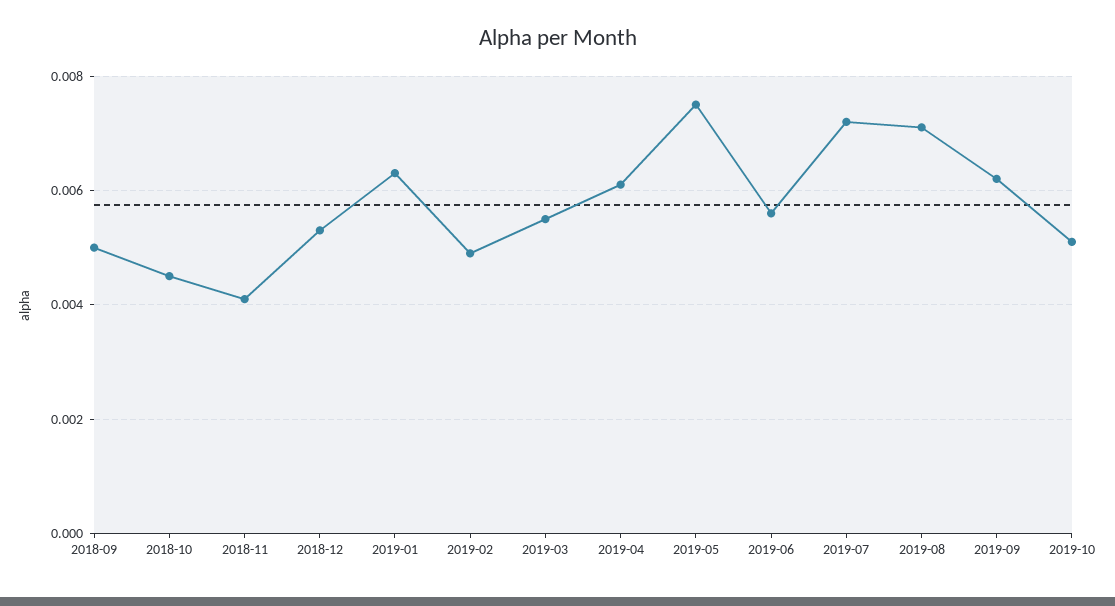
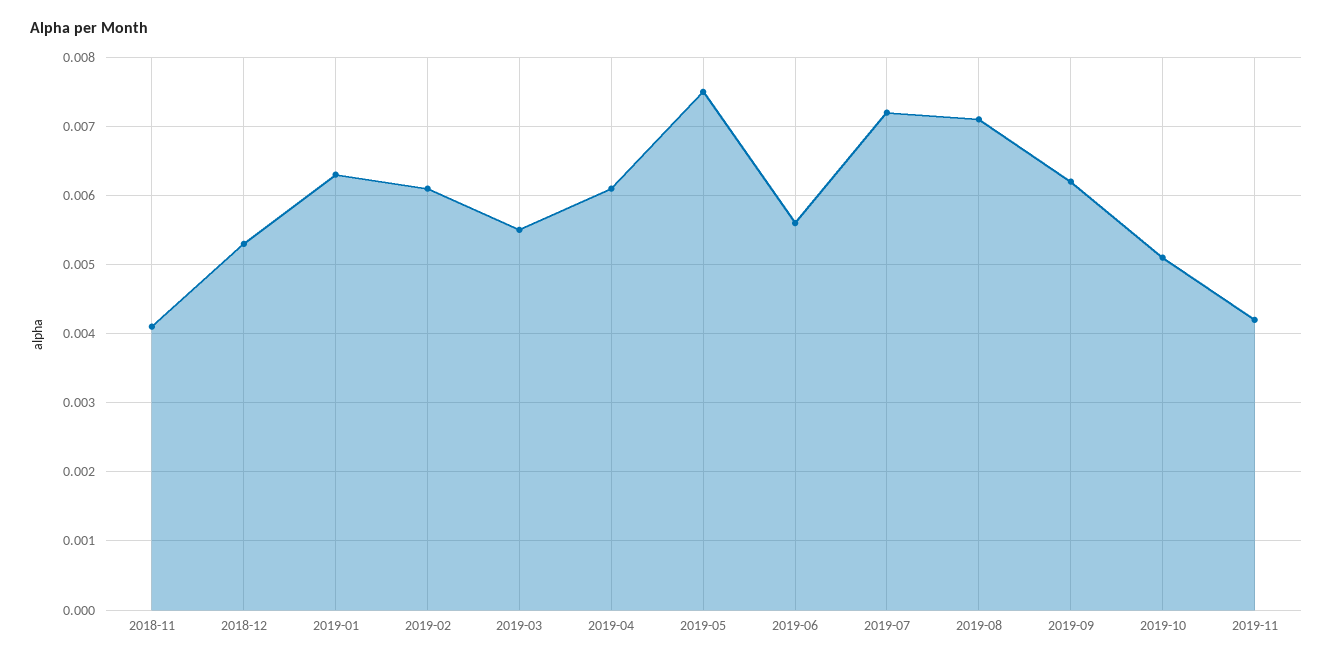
2018-09: 0.005 -> none
2018-10: 0.0045 -> none
2019-02: 0.005 -> 0.0061
2019-11: none -> 0.0042

